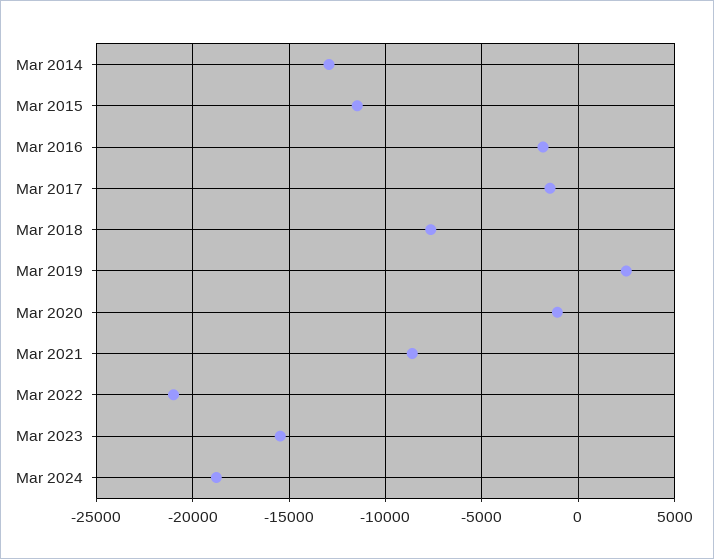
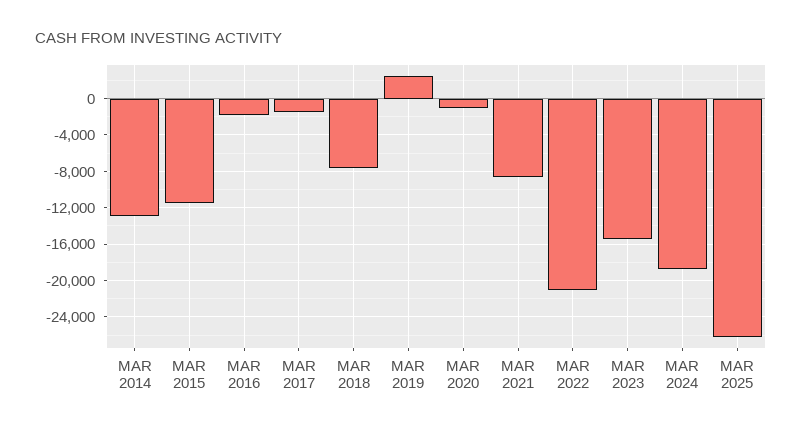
MAR 2025: none -> -26000

